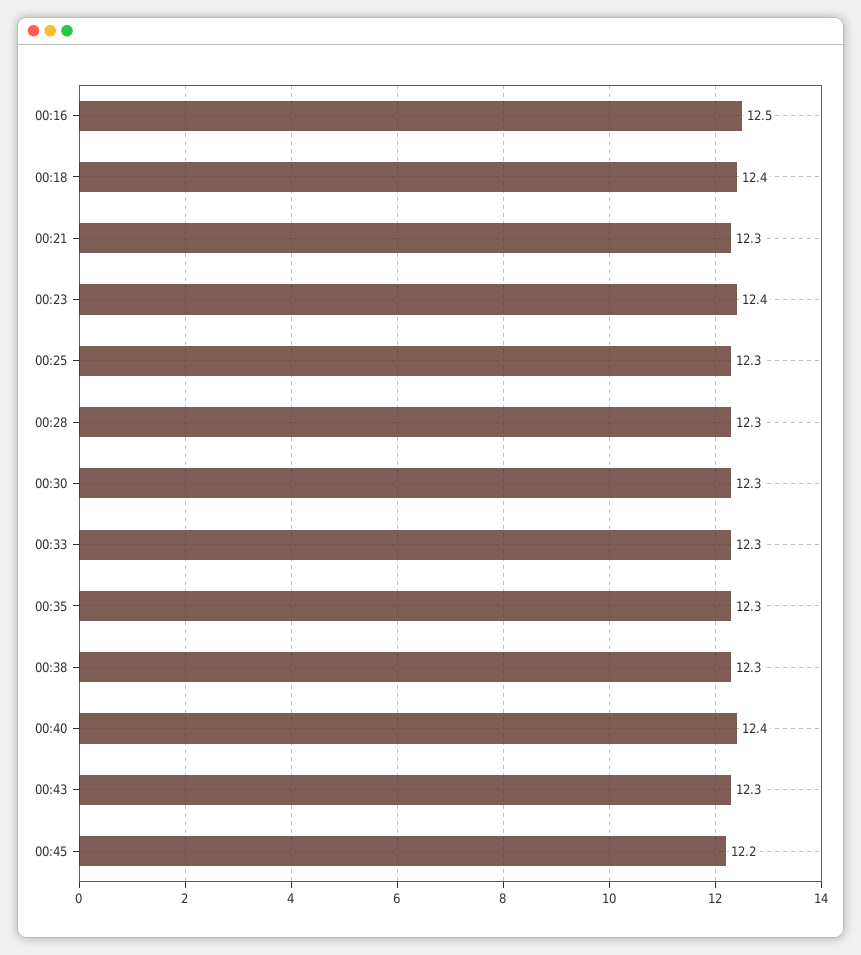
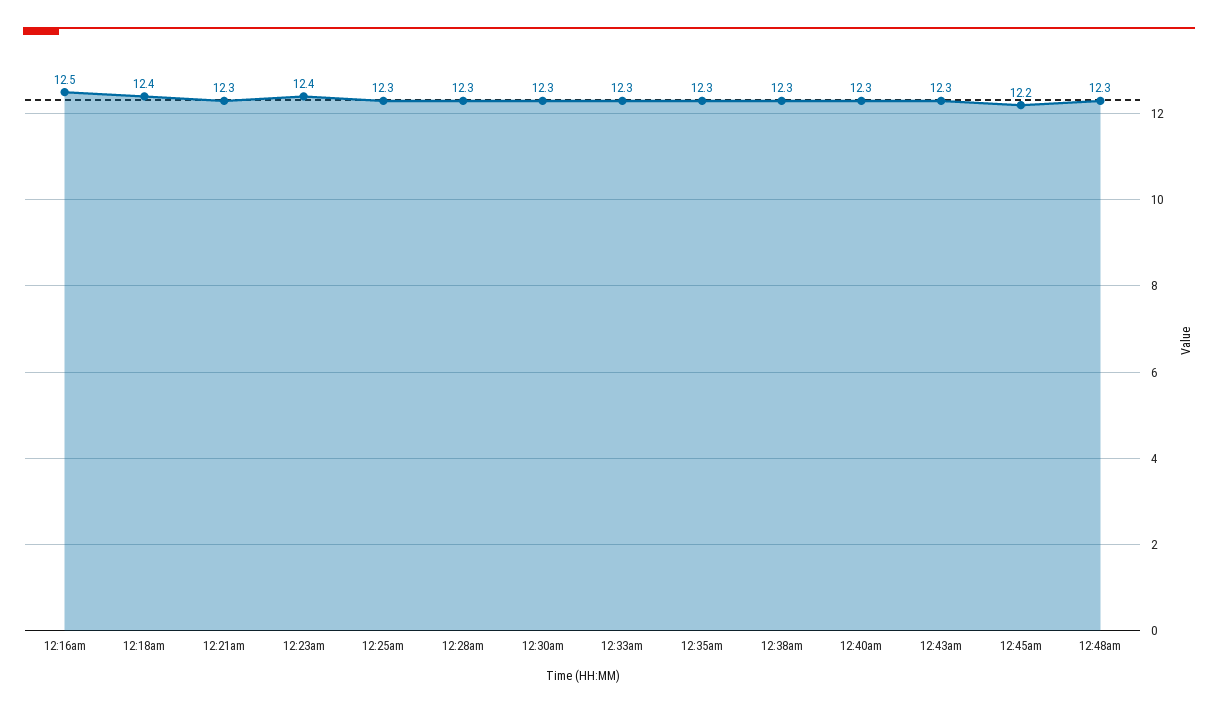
00:40: 12.4 -> 12.3
12:48am: none -> 12.3

